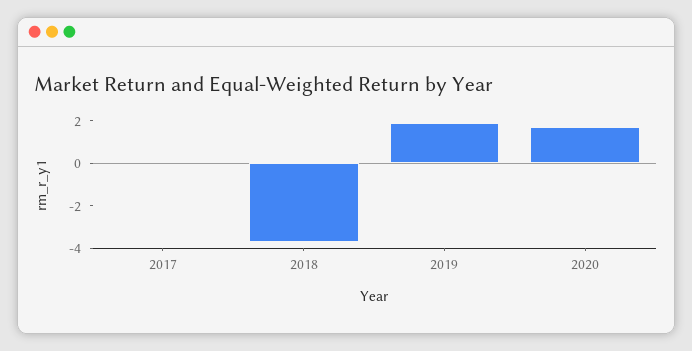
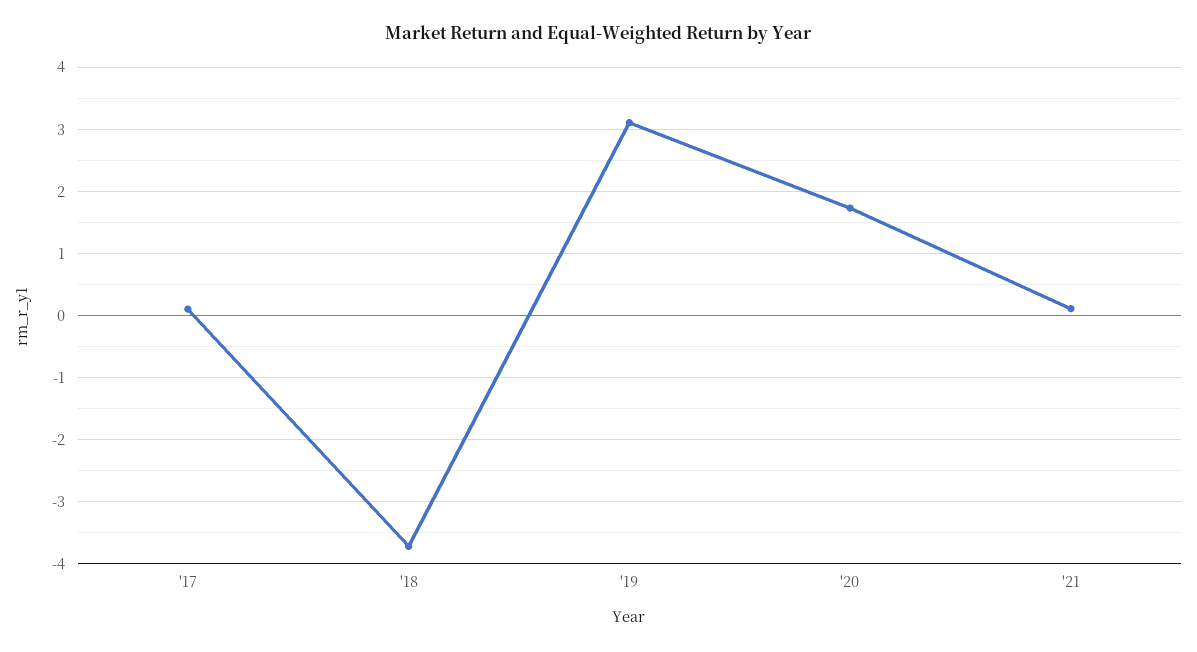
2019: 2 -> 3.1
'21: none -> 0.1

